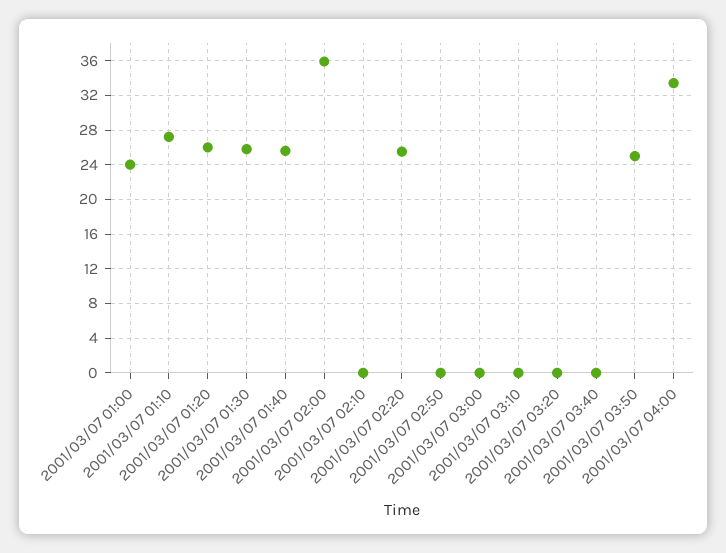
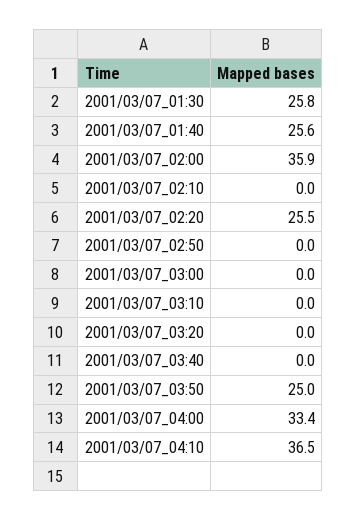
2001/03/07 01:00: 24 -> none
2001/03/07 01:10: 27 -> none
2001/03/07 01:20: 26 -> none
2001/03/07_04:10: none -> 36.5

